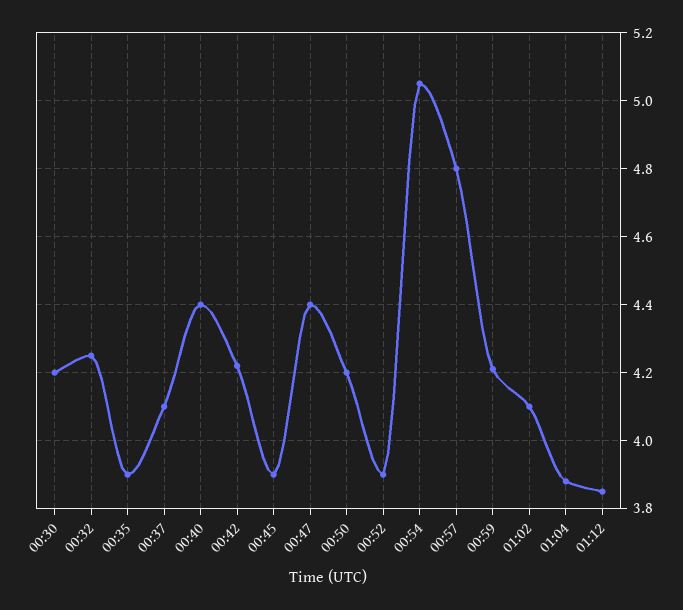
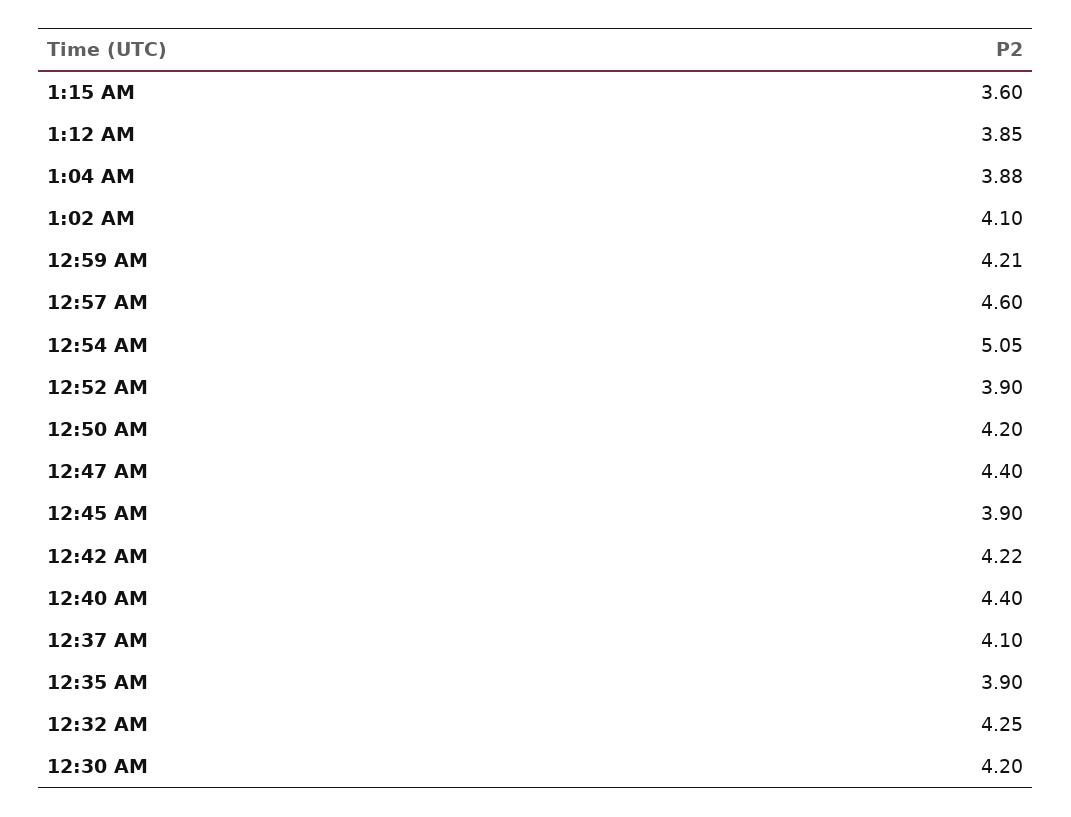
00:57: 4.8 -> 4.6
1:15 AM: none -> 3.6

